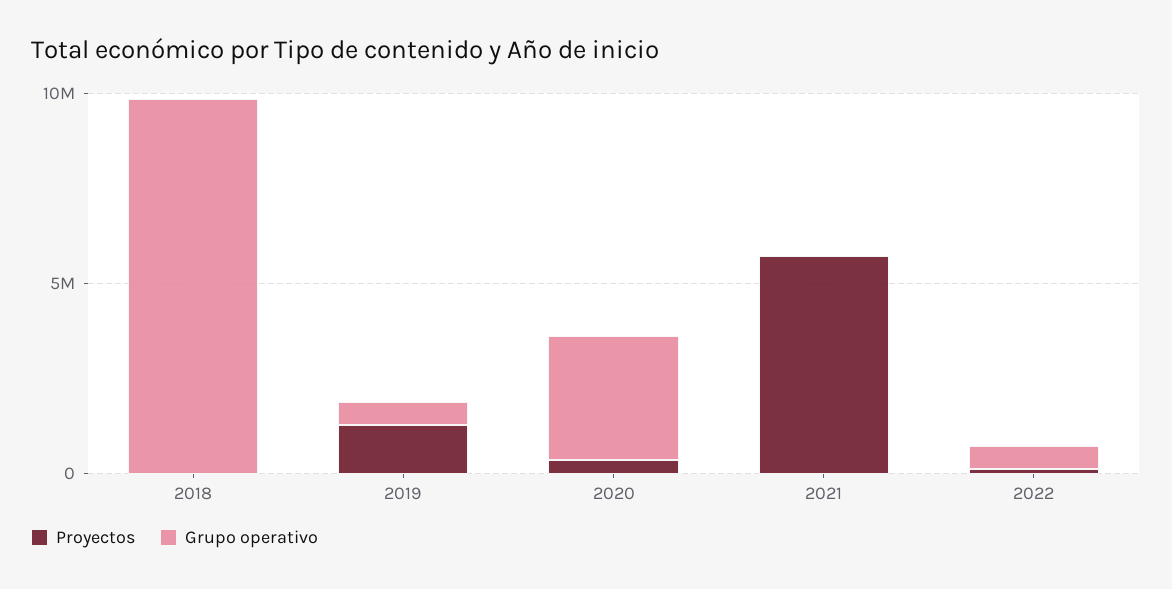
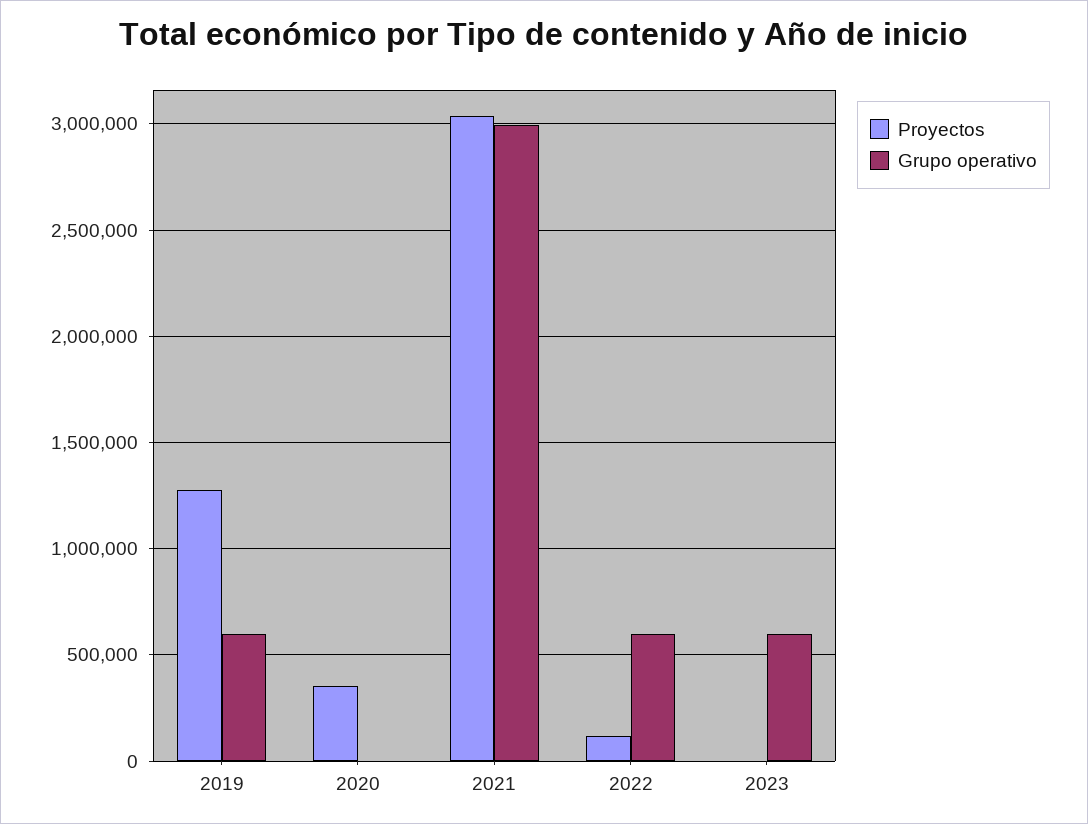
Proyectos, 2018: 0 -> none
Grupo operativo, 2018: 10000000 -> none
Grupo operativo, 2020: 3000000 -> 0
Proyectos, 2021: 6000000 -> 3050000
Grupo operativo, 2021: 0 -> 3000000
Proyectos, 2023: none -> 0
Grupo operativo, 2023: none -> 600000

